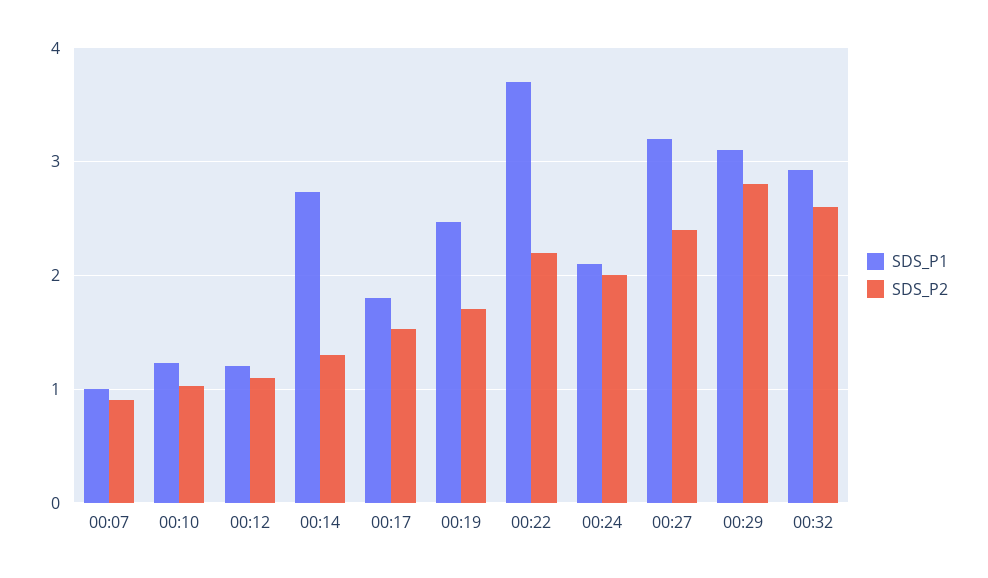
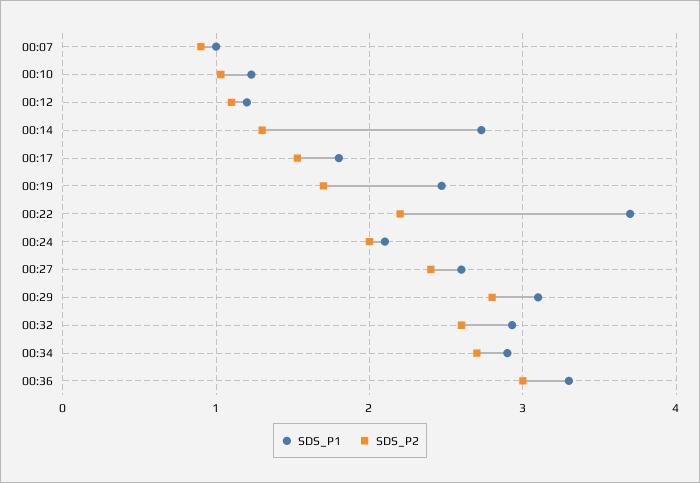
SDS_P1, 00:27: 3.2 -> 2.6
SDS_P1, 00:34: none -> 2.9
SDS_P2, 00:34: none -> 2.7
SDS_P1, 00:36: none -> 3.3
SDS_P2, 00:36: none -> 3

